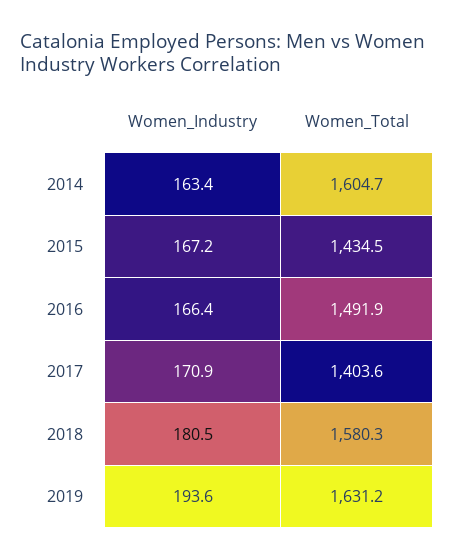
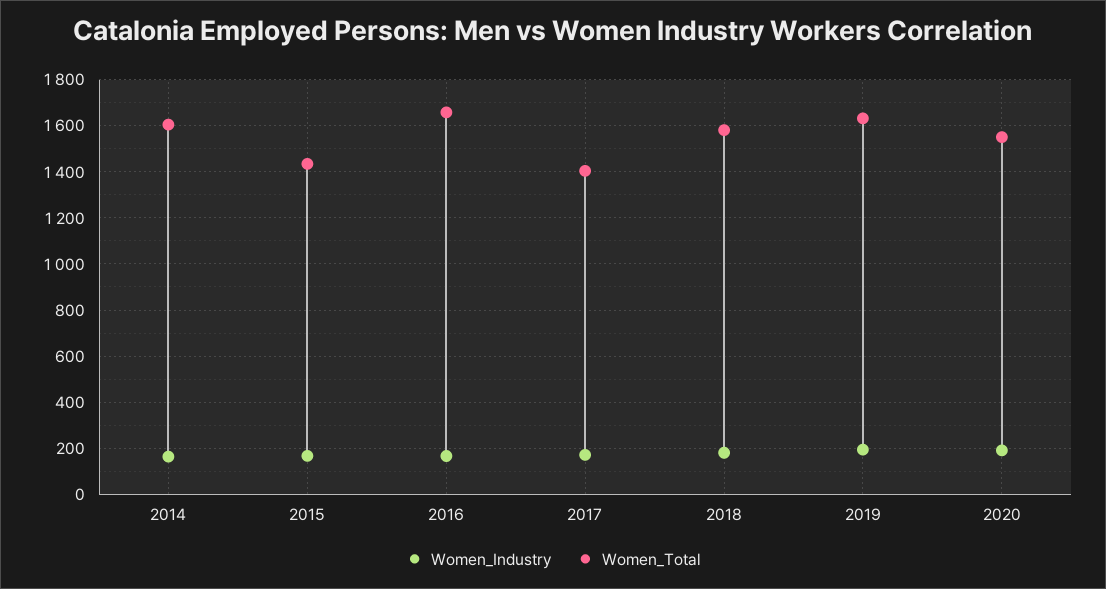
Women_Total, 2016: 1491.9 -> 1650
Women_Industry, 2020: none -> 200
Women_Total, 2020: none -> 1550

